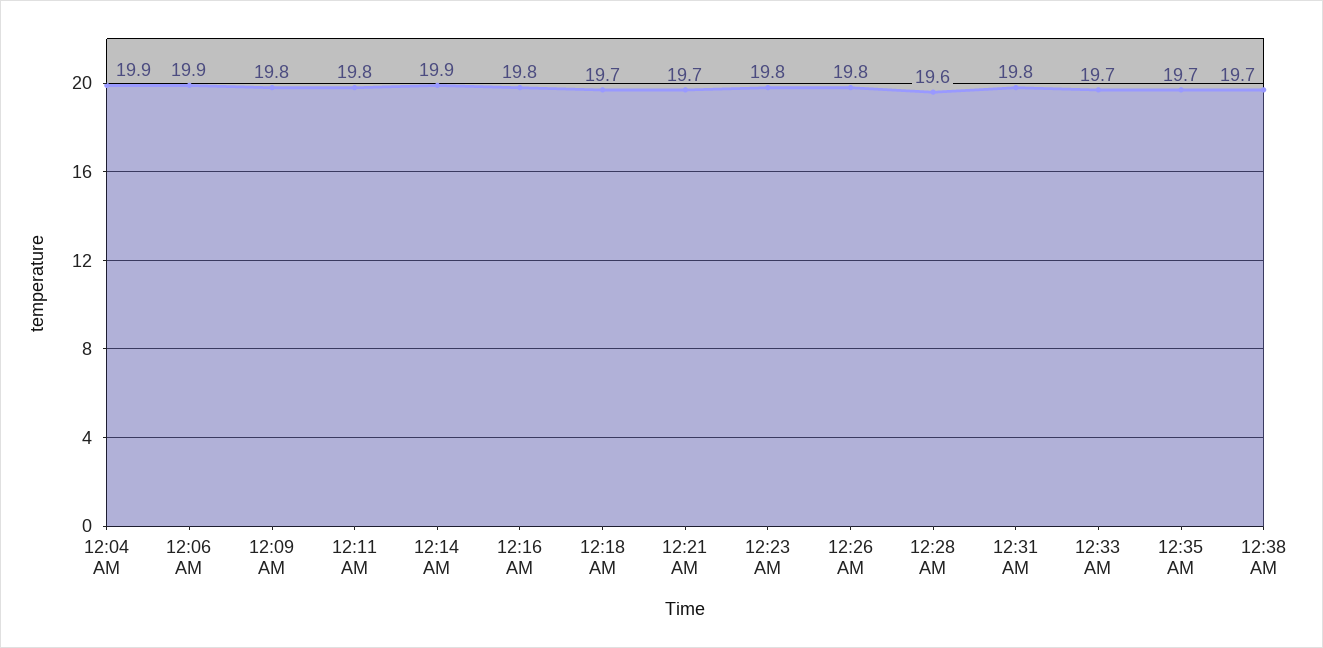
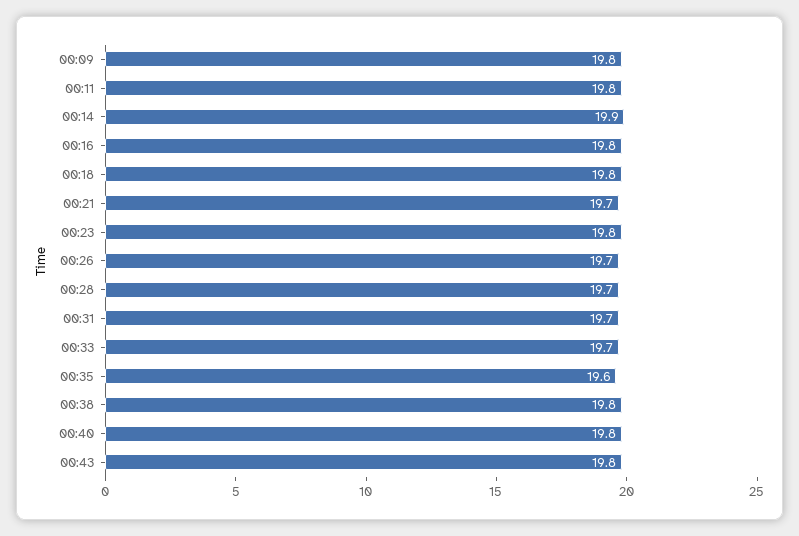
12:04 AM: 19.9 -> none
12:06 AM: 19.9 -> none
12:18 AM: 19.7 -> 19.8
12:26 AM: 19.8 -> 19.7
12:28 AM: 19.6 -> 19.7
12:31 AM: 19.8 -> 19.7
12:35 AM: 19.7 -> 19.6
12:38 AM: 19.7 -> 19.8
00:40: none -> 19.8
00:43: none -> 19.8

